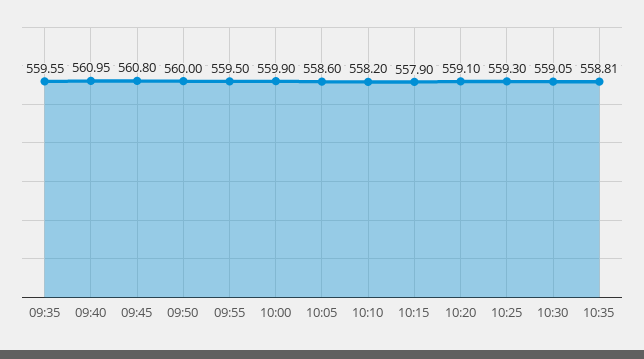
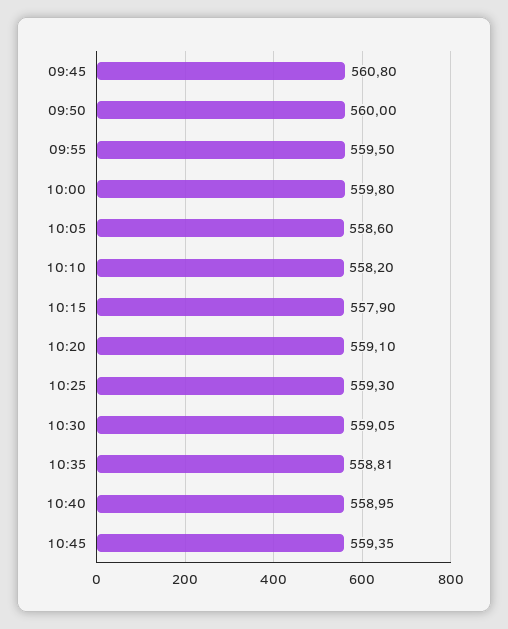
09:35: 559.55 -> none
09:40: 560.95 -> none
10:00: 559.9 -> 559.8
10:40: none -> 558.95
10:45: none -> 559.35

